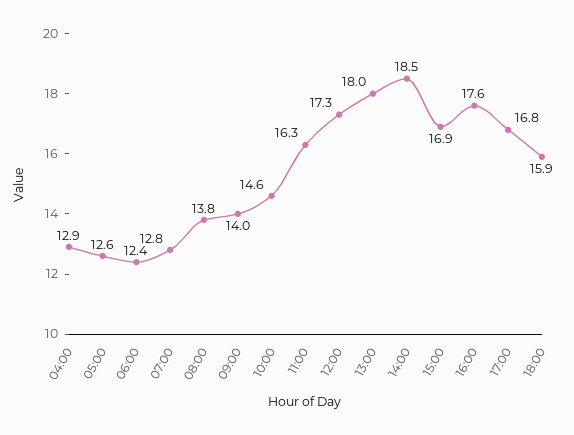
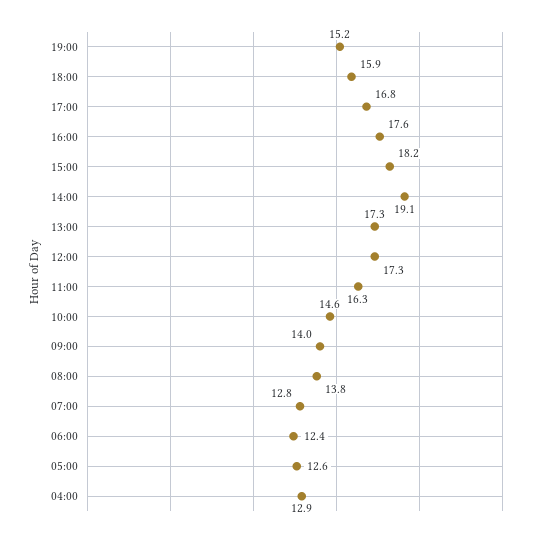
13:00: 18 -> 17.3
14:00: 18.5 -> 19.1
15:00: 16.9 -> 18.2
19:00: none -> 15.2

